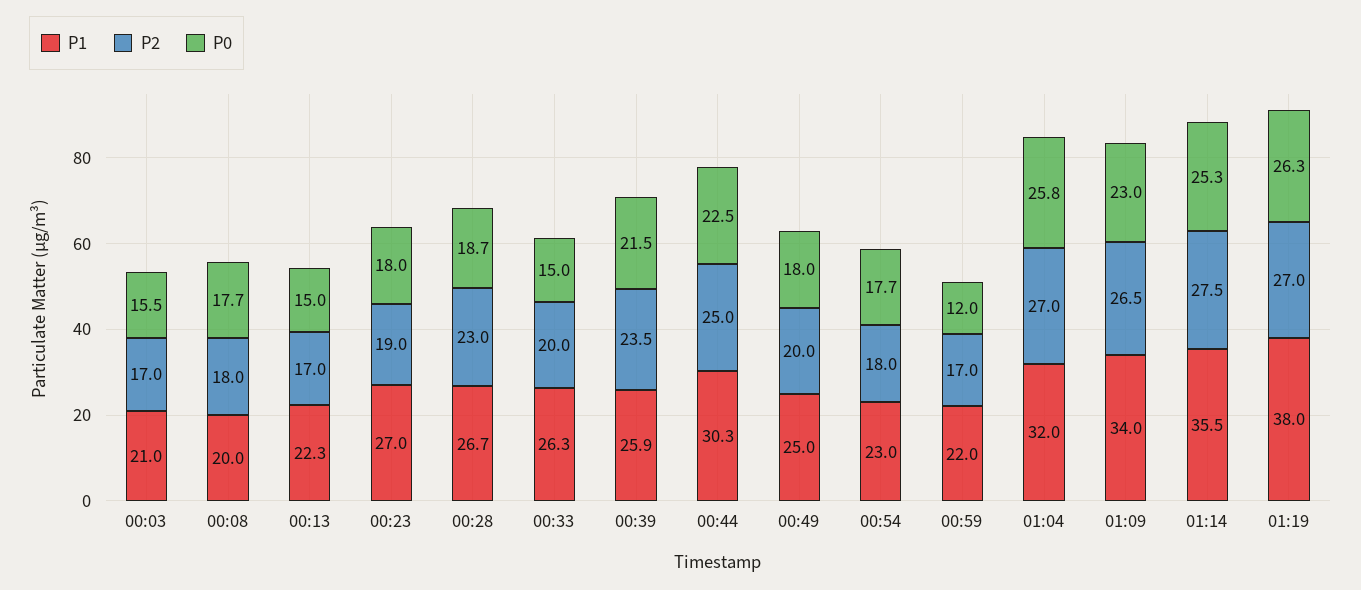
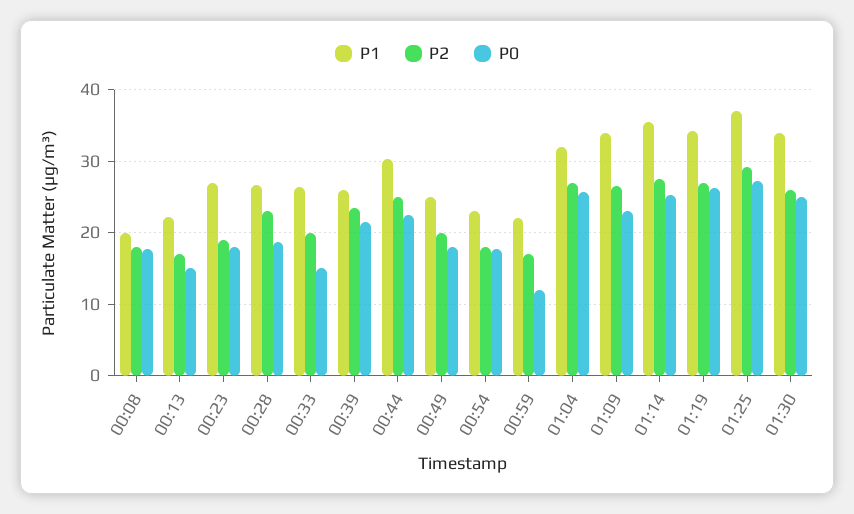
P1, 00:03: 21 -> none
P2, 00:03: 17 -> none
P0, 00:03: 15.5 -> none
P1, 01:19: 38 -> 34
P1, 01:25: none -> 37
P2, 01:25: none -> 29
P0, 01:25: none -> 27
P1, 01:30: none -> 34
P2, 01:30: none -> 26
P0, 01:30: none -> 25

